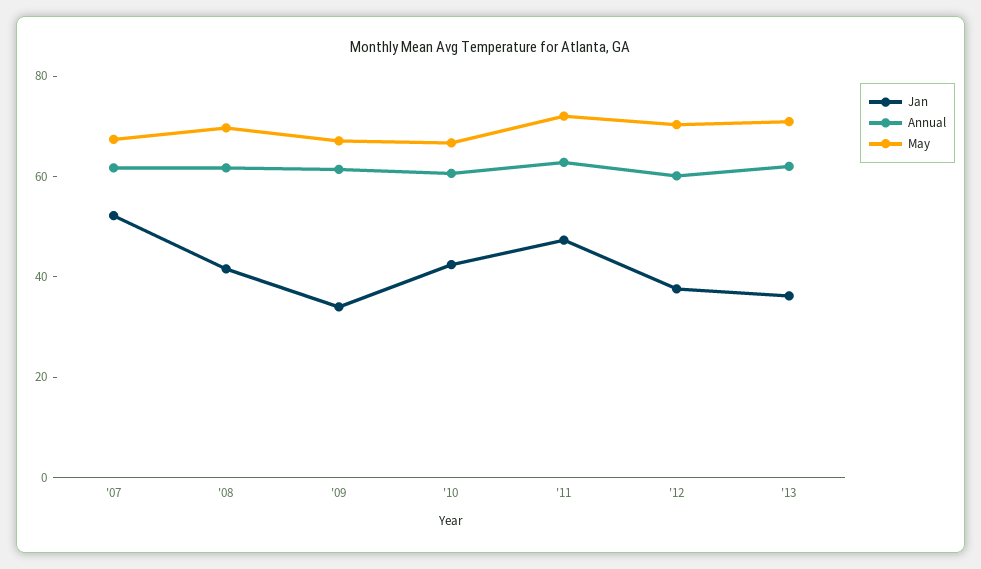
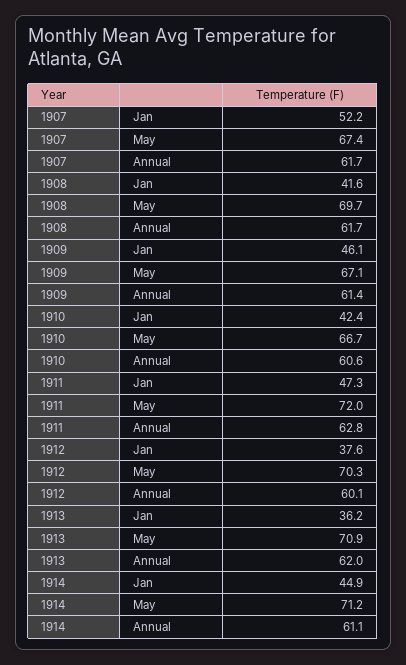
Jan, '09: 35 -> 46.1
Jan, 1914: none -> 44.9
May, 1914: none -> 71.2
Annual, 1914: none -> 61.1

